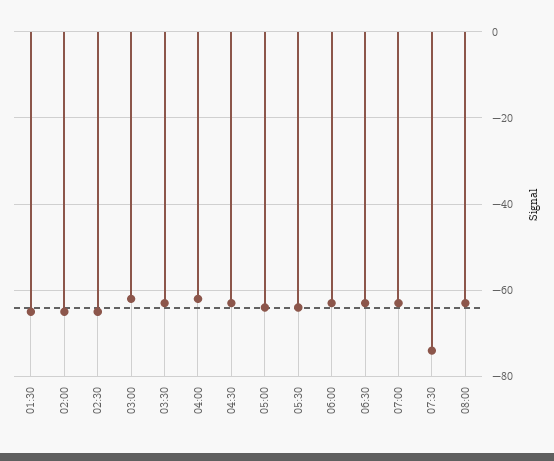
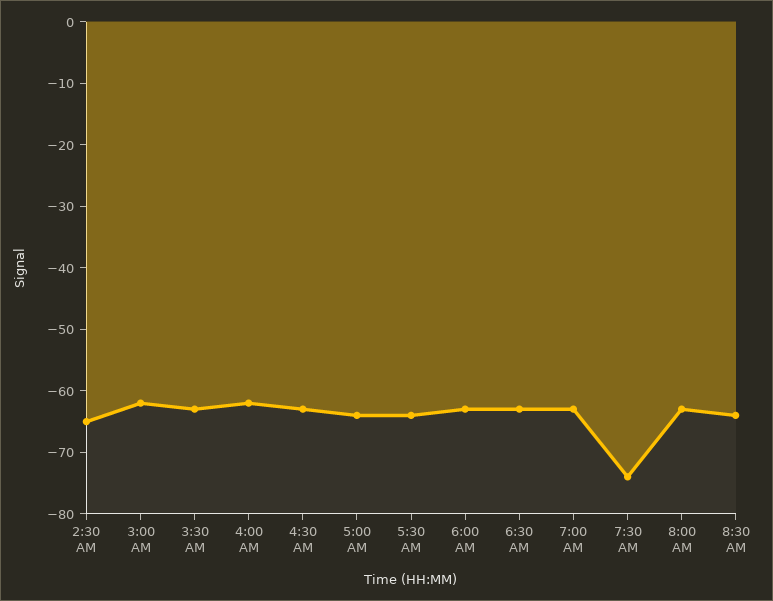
01:30: -65 -> none
02:00: -65 -> none
8:30 AM: none -> -65

